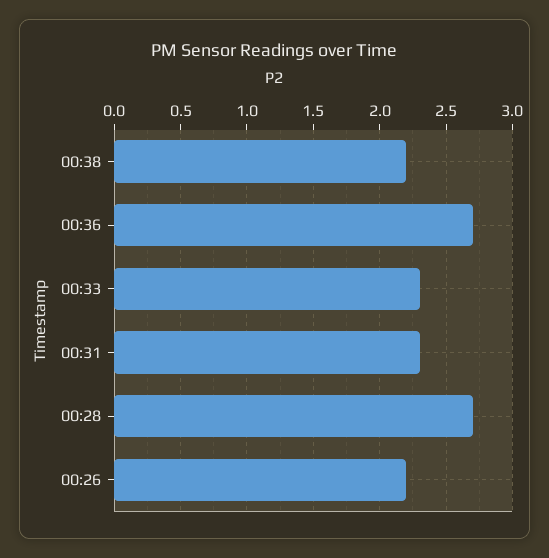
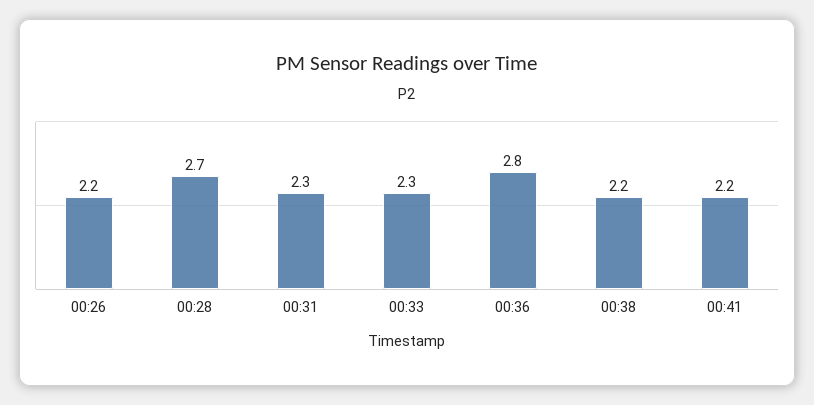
00:36: 2.7 -> 2.8
00:41: none -> 2.2

